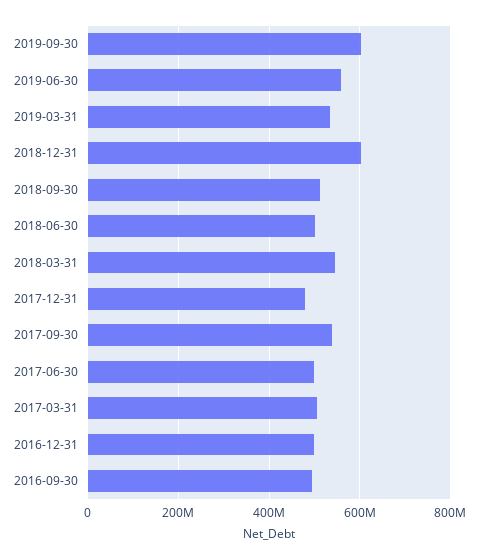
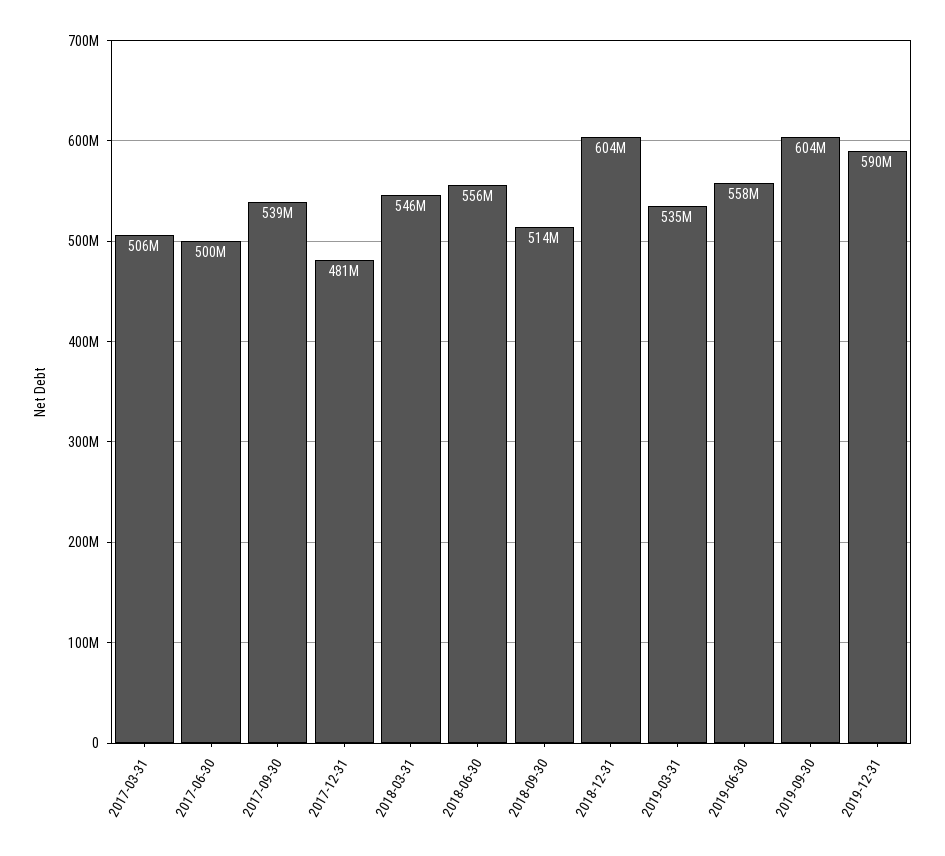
2018-06-30: 500000000 -> 556000000
2016-12-31: 500000000 -> none
2016-09-30: 500000000 -> none
2019-12-31: none -> 590000000

